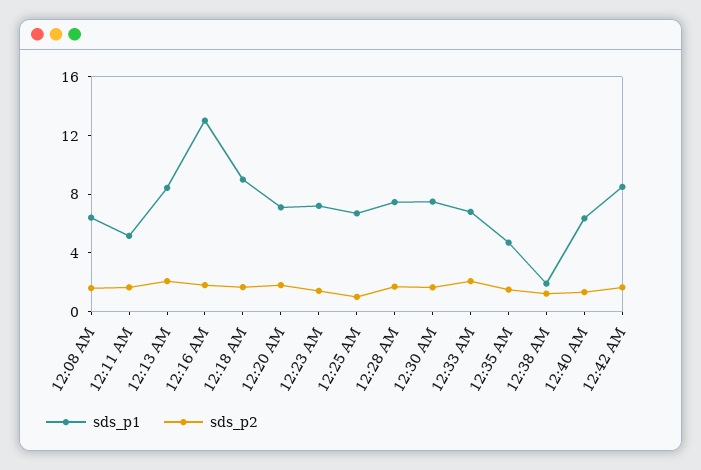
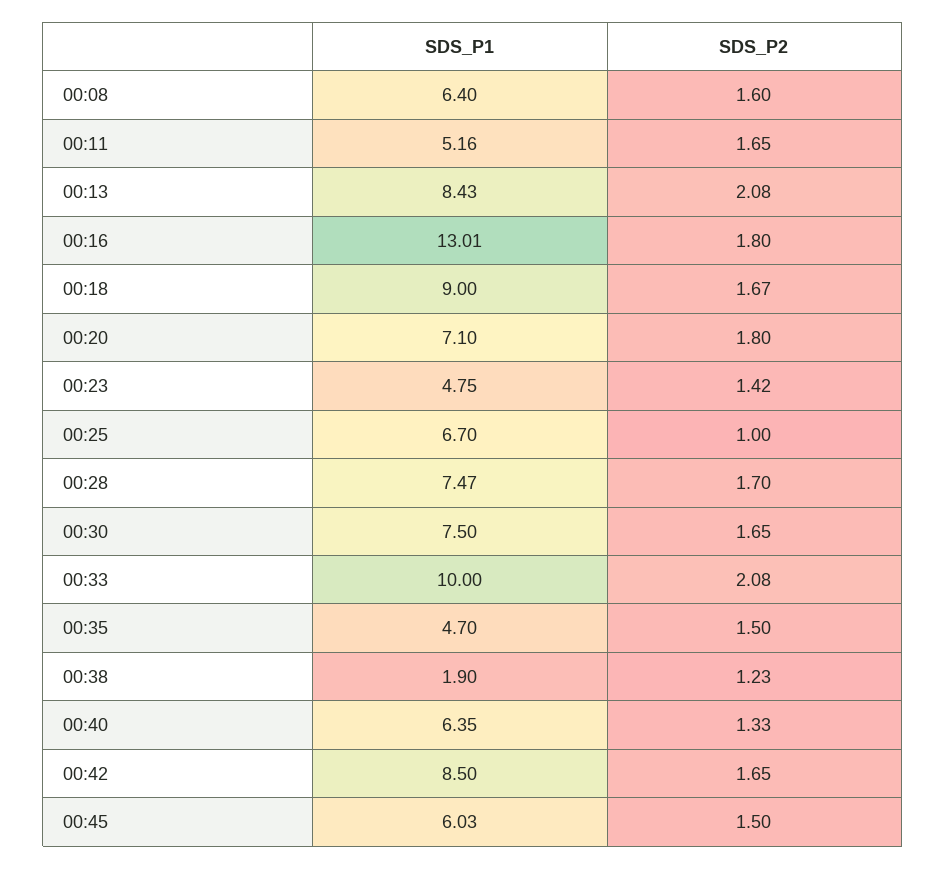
sds_p1, 12:23 AM: 7 -> 4.75
sds_p1, 12:33 AM: 7 -> 10
sds_p1, 00:45: none -> 6.03
sds_p2, 00:45: none -> 1.5

